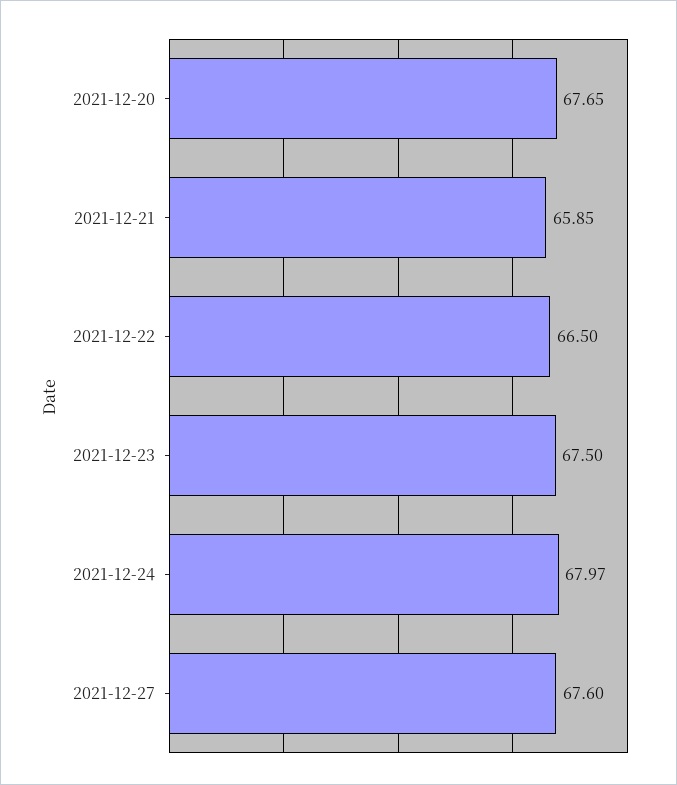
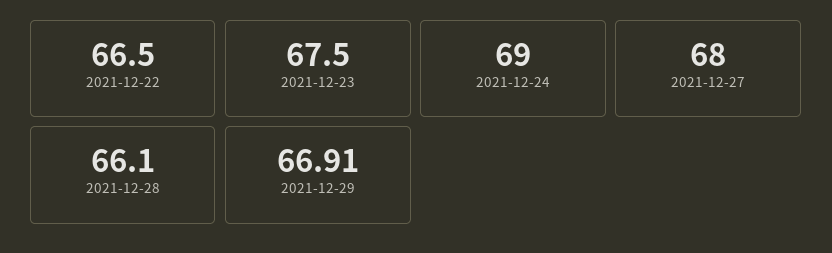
2021-12-20: 67.65 -> none
2021-12-21: 65.85 -> none
2021-12-24: 67.97 -> 69
2021-12-27: 67.6 -> 68
2021-12-28: none -> 66.1
2021-12-29: none -> 66.91

